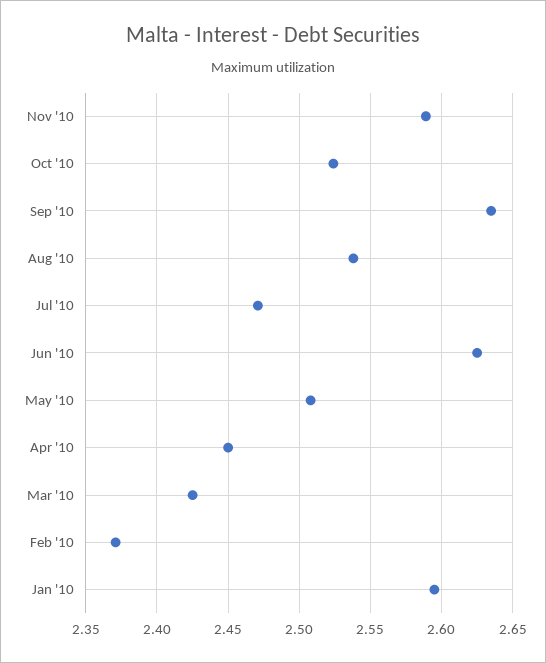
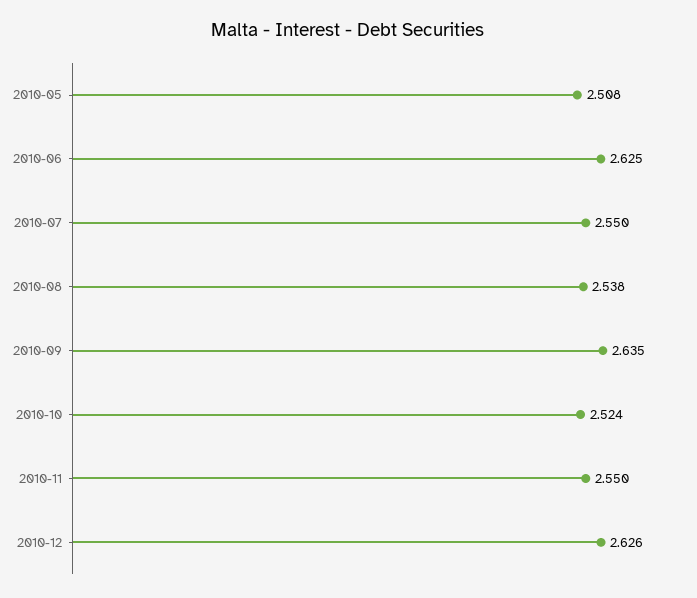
Nov '10: 2.59 -> 2.55
Jul '10: 2.47 -> 2.55
Apr '10: 2.45 -> none
Mar '10: 2.425 -> none
Feb '10: 2.37 -> none
Jan '10: 2.595 -> none
2010-12: none -> 2.626

